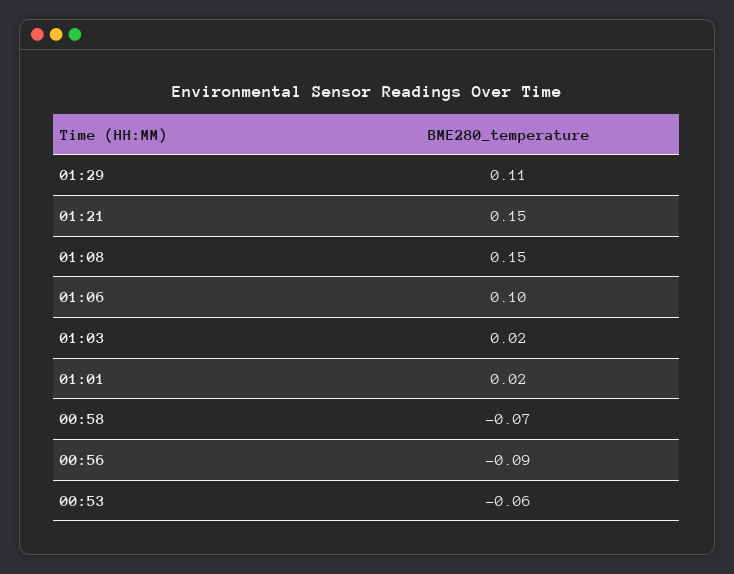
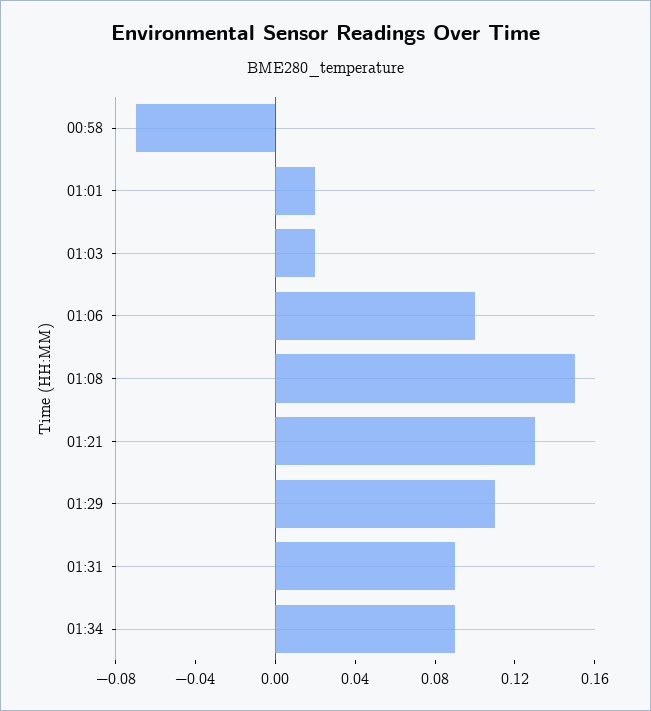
01:21: 0.15 -> 0.13
00:56: -0.09 -> none
00:53: -0.06 -> none
01:31: none -> 0.09
01:34: none -> 0.09

